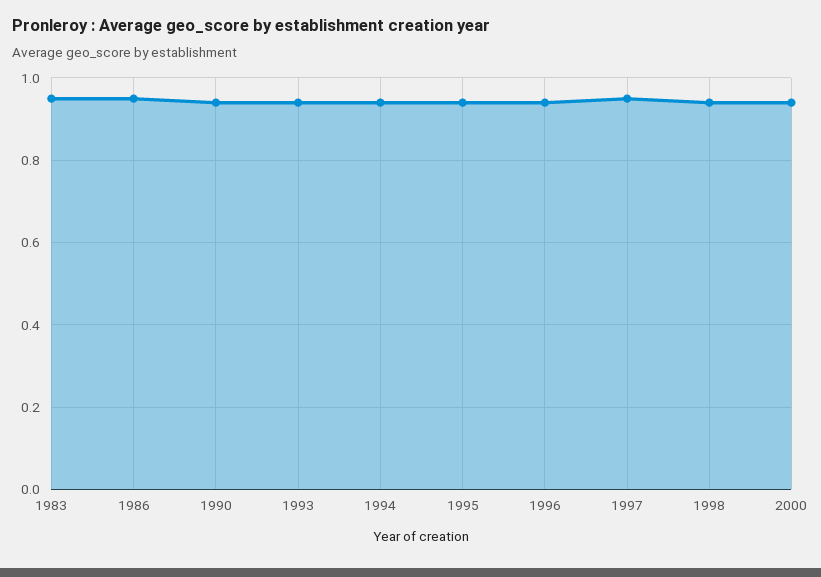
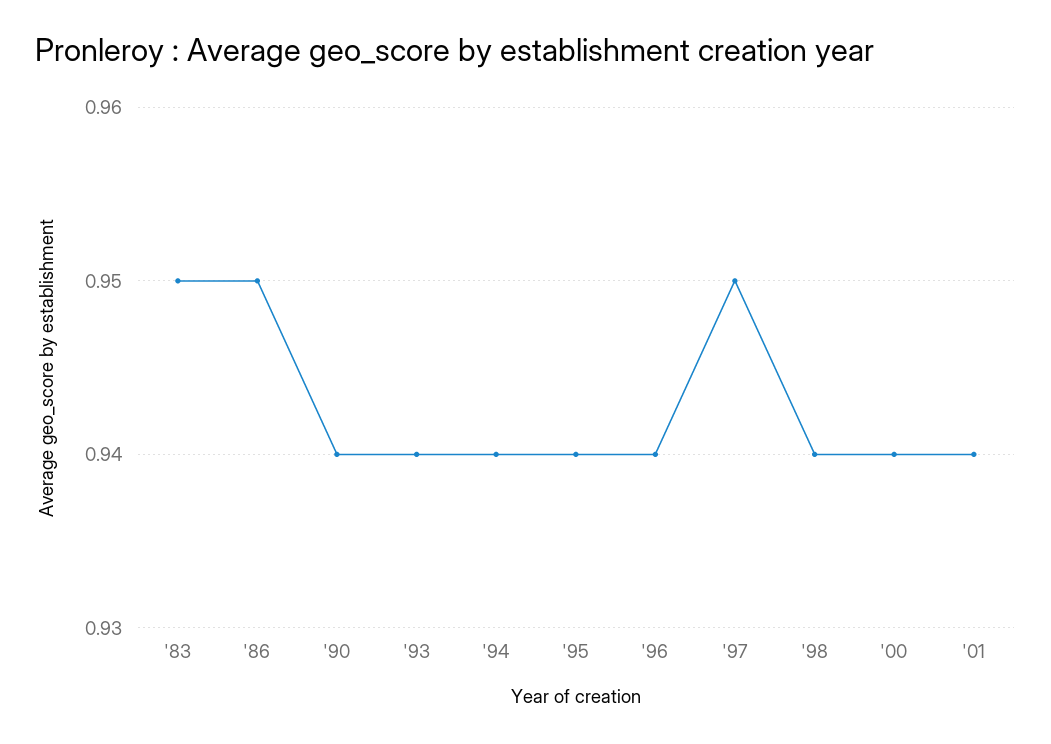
'01: none -> 0.94

